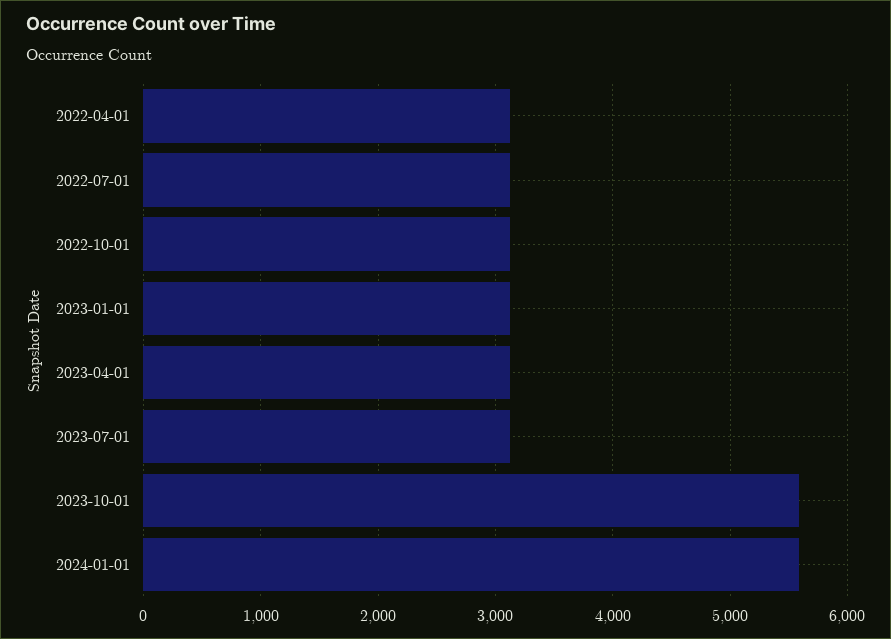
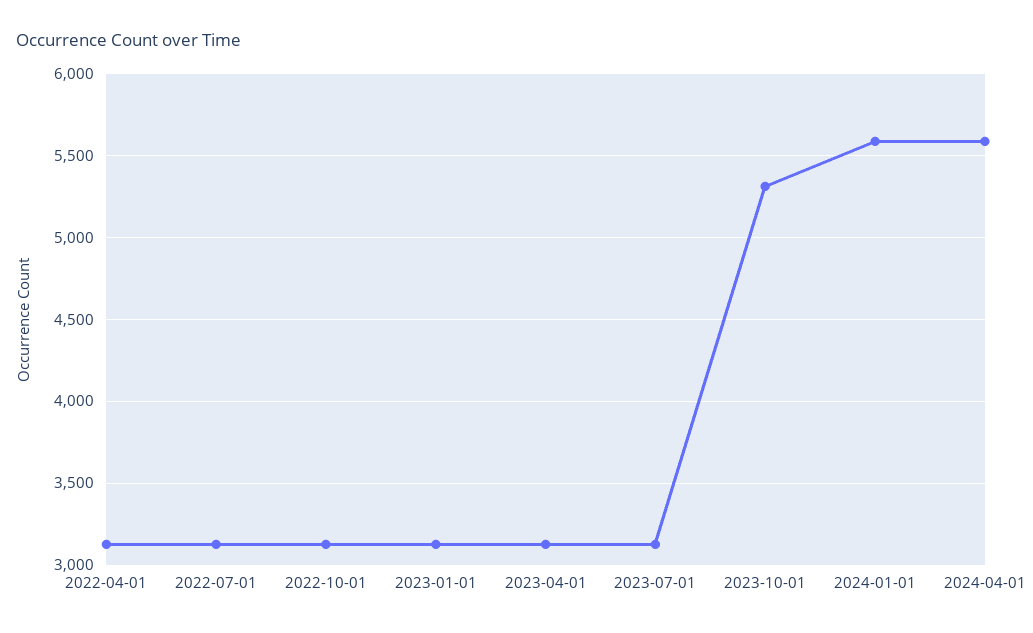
2023-10-01: 5600 -> 5300
2024-04-01: none -> 5600

